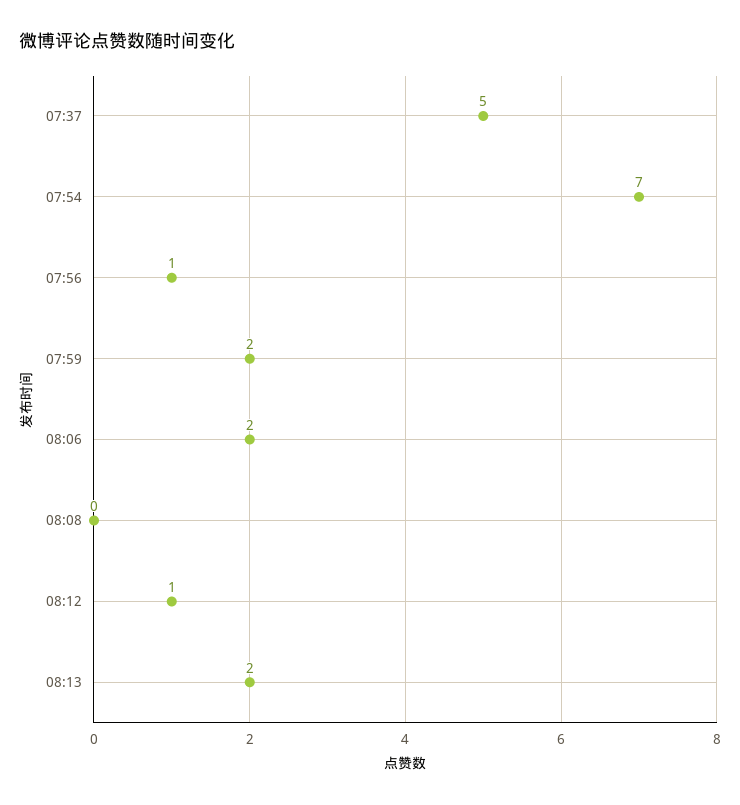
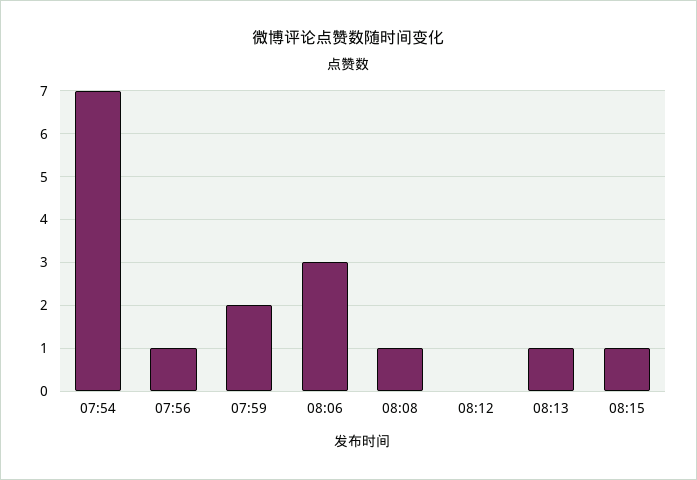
07:37: 5 -> none
08:06: 2 -> 3
08:08: 0 -> 1
08:12: 1 -> 0
08:13: 2 -> 1
08:15: none -> 1

